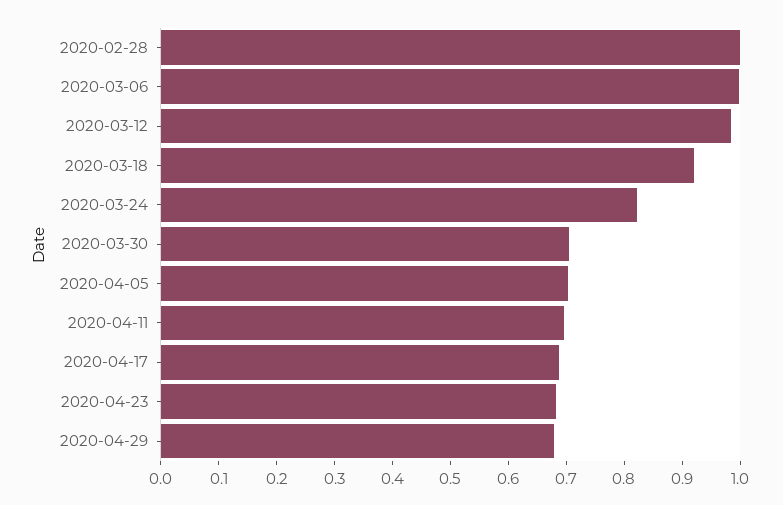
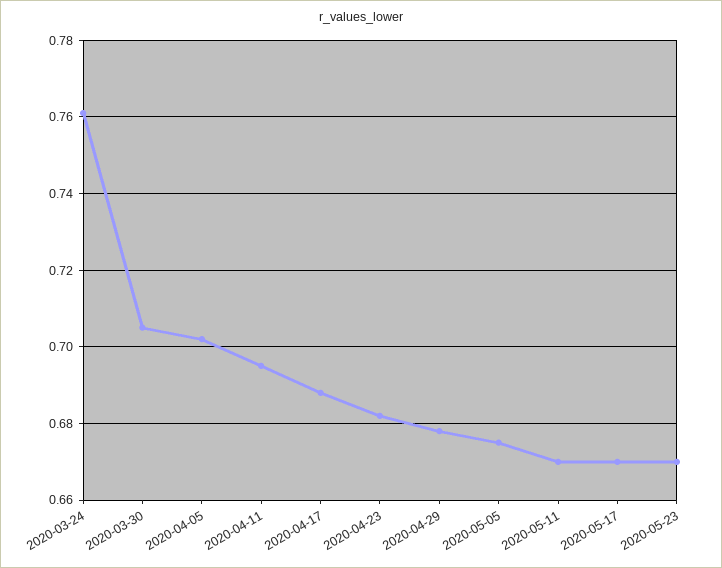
2020-02-28: 1 -> none
2020-03-06: 1 -> none
2020-03-12: 0.98 -> none
2020-03-18: 0.92 -> none
2020-03-24: 0.82 -> 0.76
2020-05-05: none -> 0.675
2020-05-11: none -> 0.67
2020-05-17: none -> 0.67
2020-05-23: none -> 0.67

